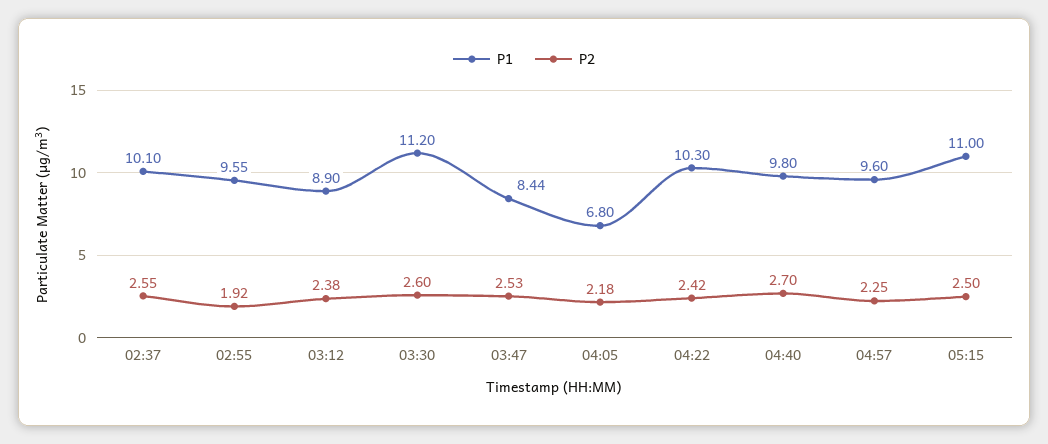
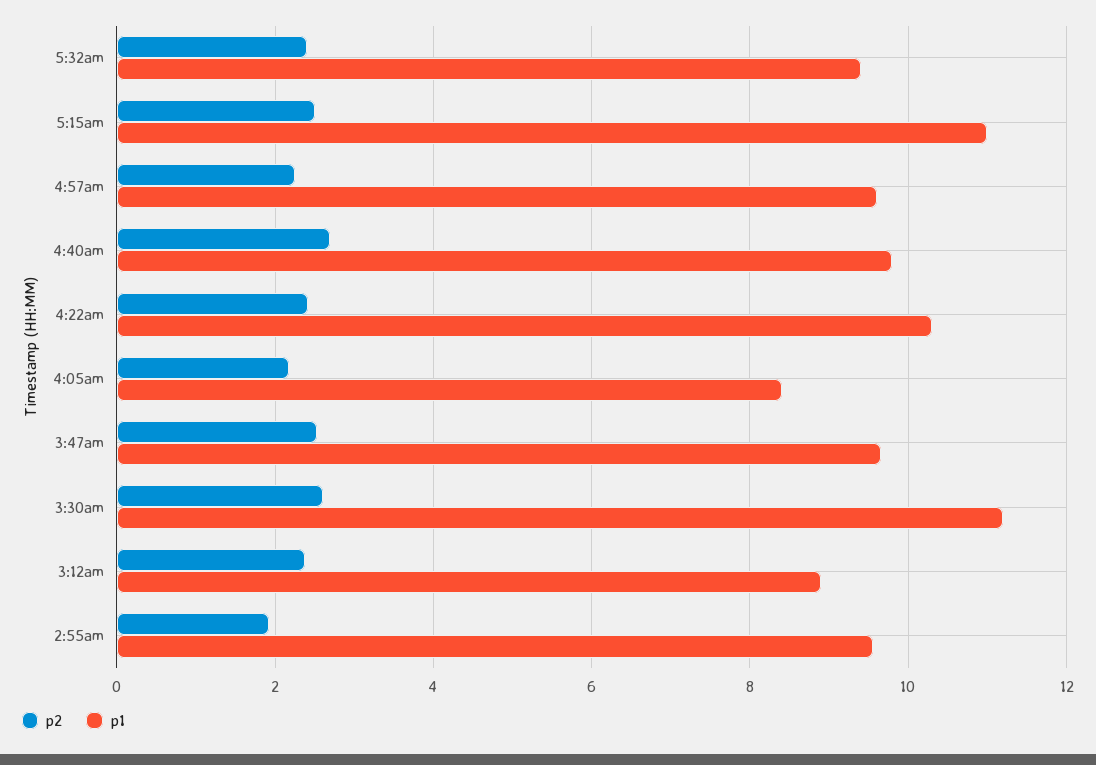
P1, 02:37: 10.1 -> none
P2, 02:37: 2.55 -> none
P1, 03:47: 8.44 -> 9.6
P1, 04:05: 6.8 -> 8.4
P2, 5:32am: none -> 2.4
P1, 5:32am: none -> 9.4

